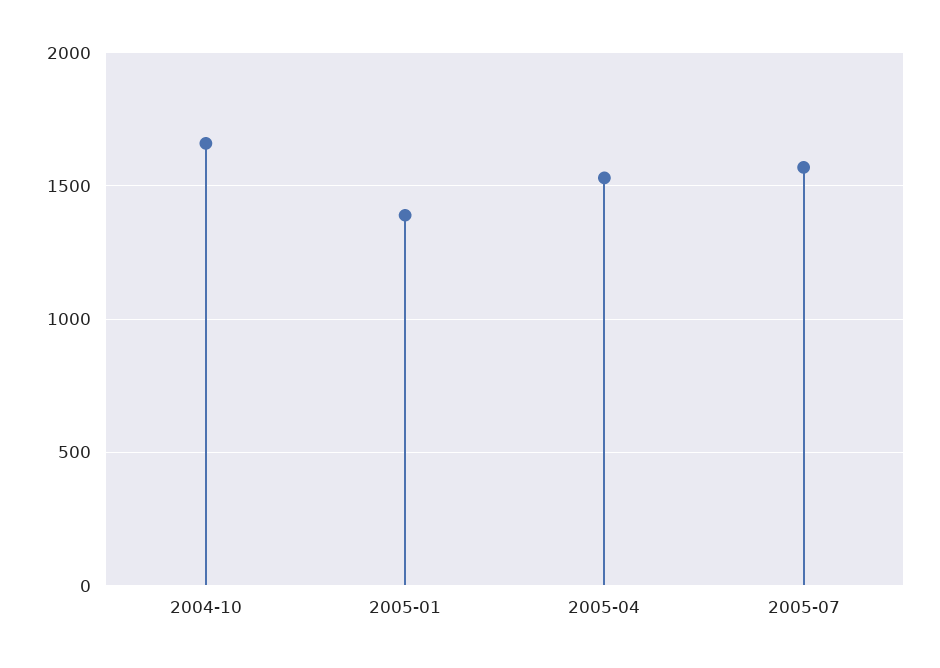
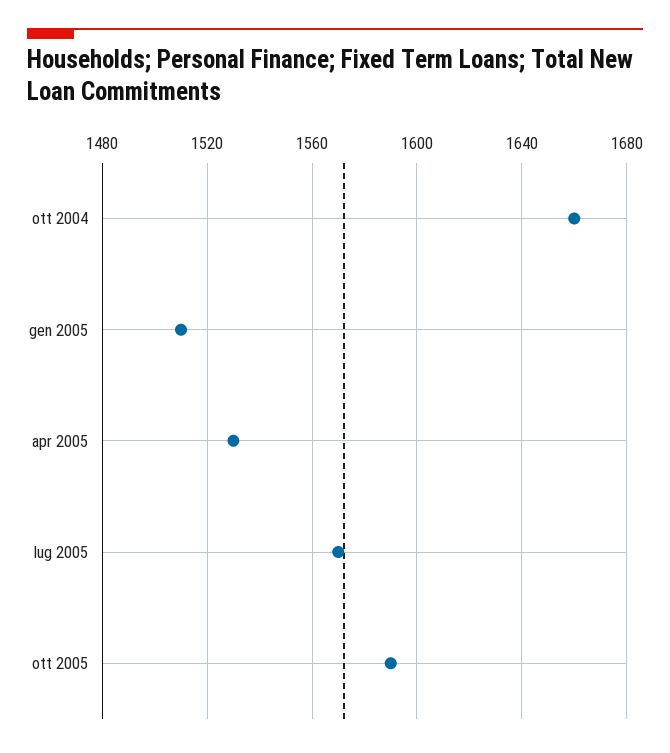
2005-01: 1400 -> 1510
ott 2005: none -> 1590

